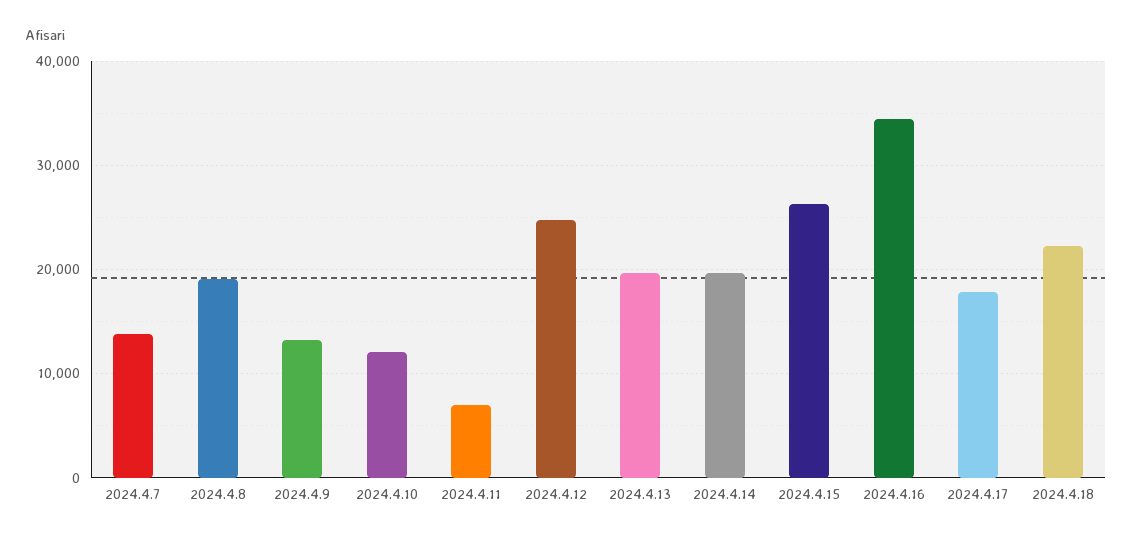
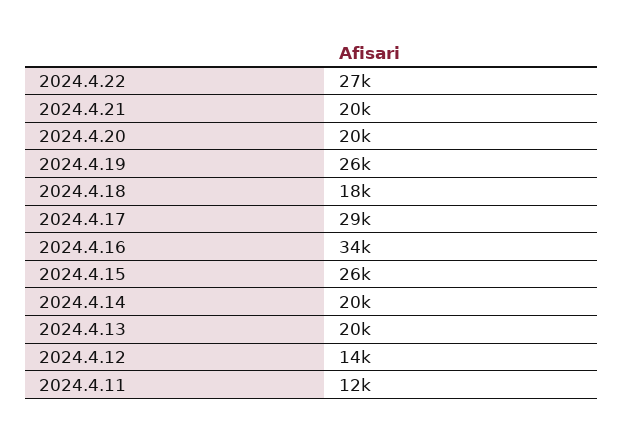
2024.4.7: 14000 -> none
2024.4.8: 19000 -> none
2024.4.9: 13000 -> none
2024.4.10: 12000 -> none
2024.4.11: 7000 -> 12000
2024.4.12: 25000 -> 14000
2024.4.17: 18000 -> 29000
2024.4.18: 22000 -> 18000
2024.4.22: none -> 27000
2024.4.21: none -> 20000
2024.4.20: none -> 20000
2024.4.19: none -> 26000

